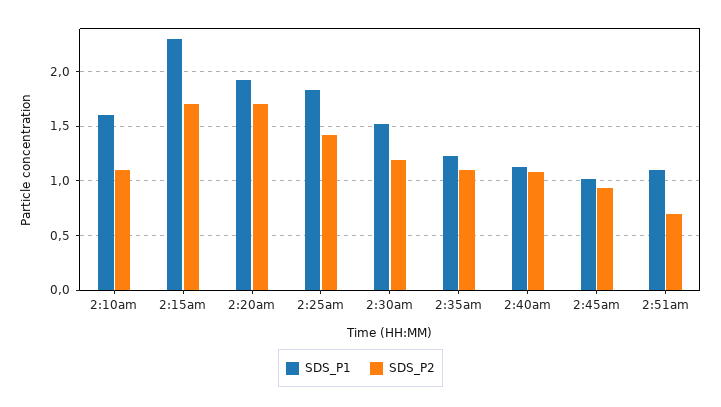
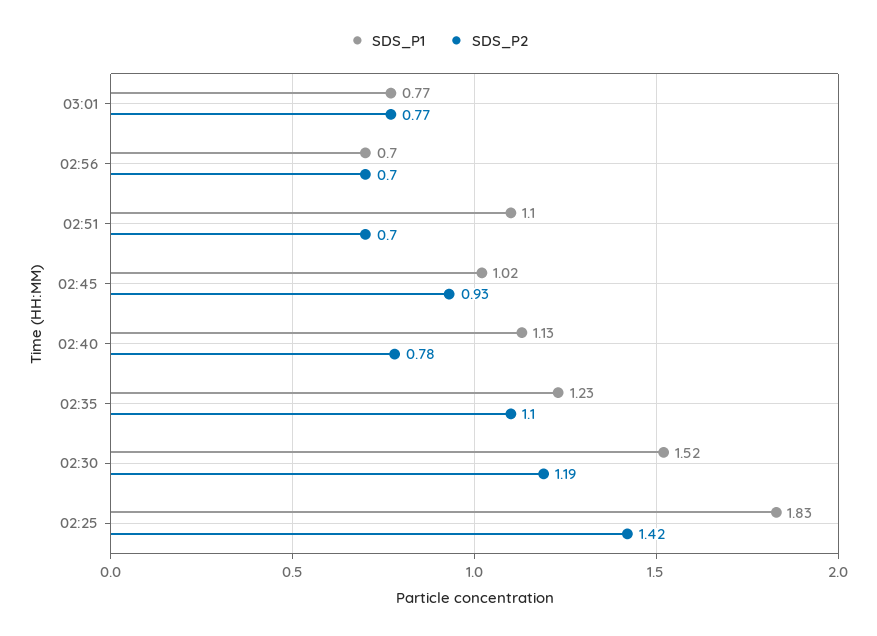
SDS_P1, 2:10am: 1.6 -> none
SDS_P2, 2:10am: 1.1 -> none
SDS_P1, 2:15am: 2.3 -> none
SDS_P2, 2:15am: 1.7 -> none
SDS_P1, 2:20am: 1.9 -> none
SDS_P2, 2:20am: 1.7 -> none
SDS_P2, 2:40am: 1.1 -> 0.78
SDS_P1, 03:01: none -> 0.77
SDS_P2, 03:01: none -> 0.77
SDS_P1, 02:56: none -> 0.7
SDS_P2, 02:56: none -> 0.7

